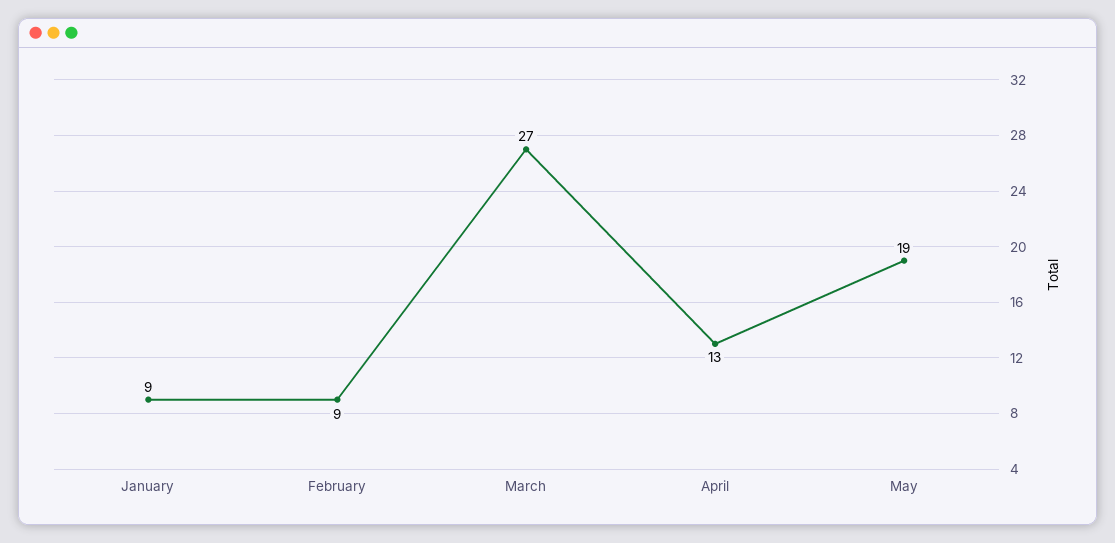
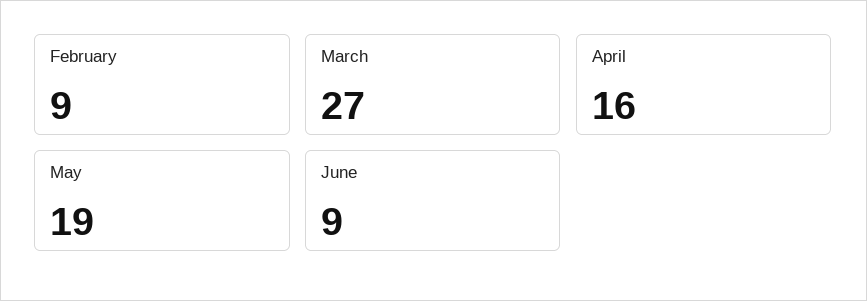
January: 9 -> none
April: 13 -> 16
June: none -> 9

